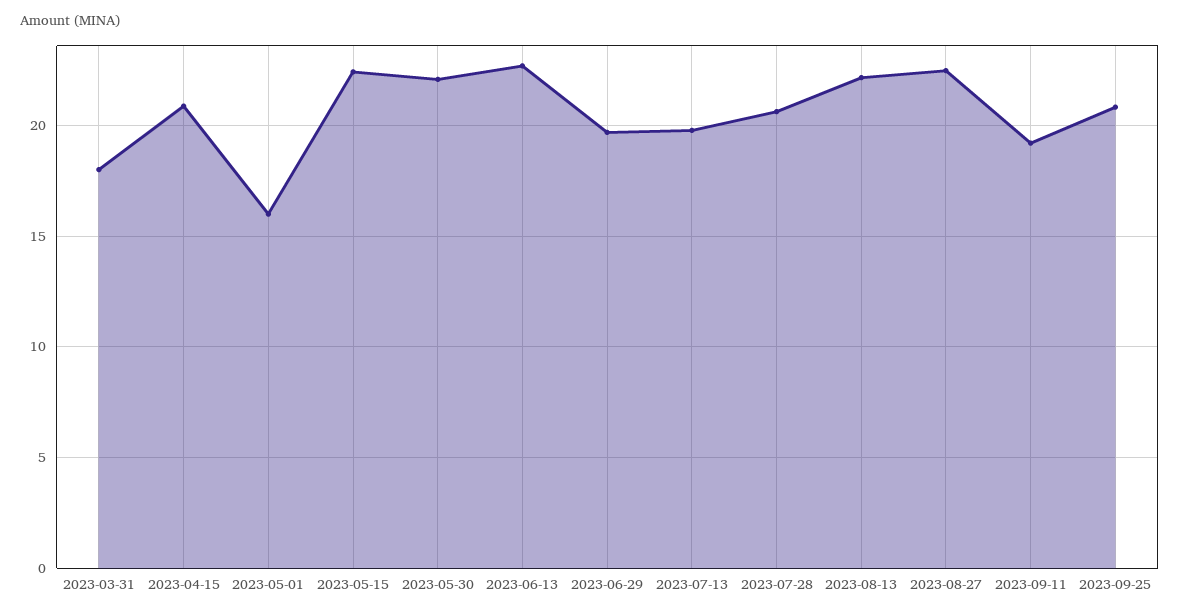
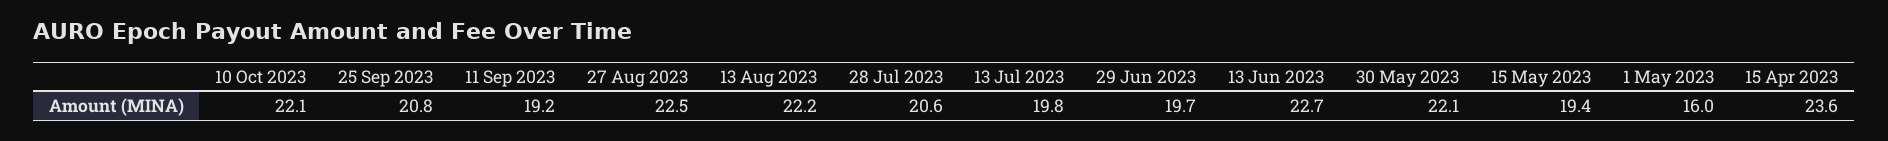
2023-03-31: 18 -> none
2023-04-15: 21 -> 23.6
2023-05-15: 22.5 -> 19.4
10 Oct 2023: none -> 22.1

